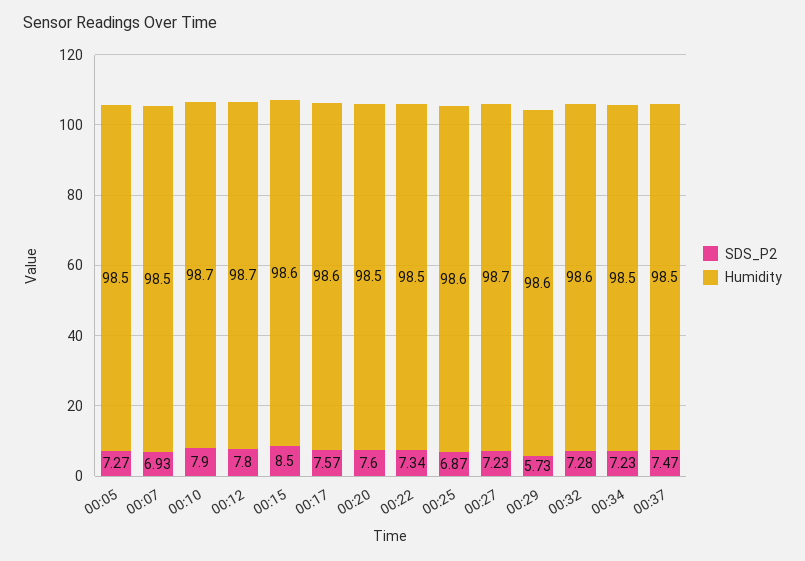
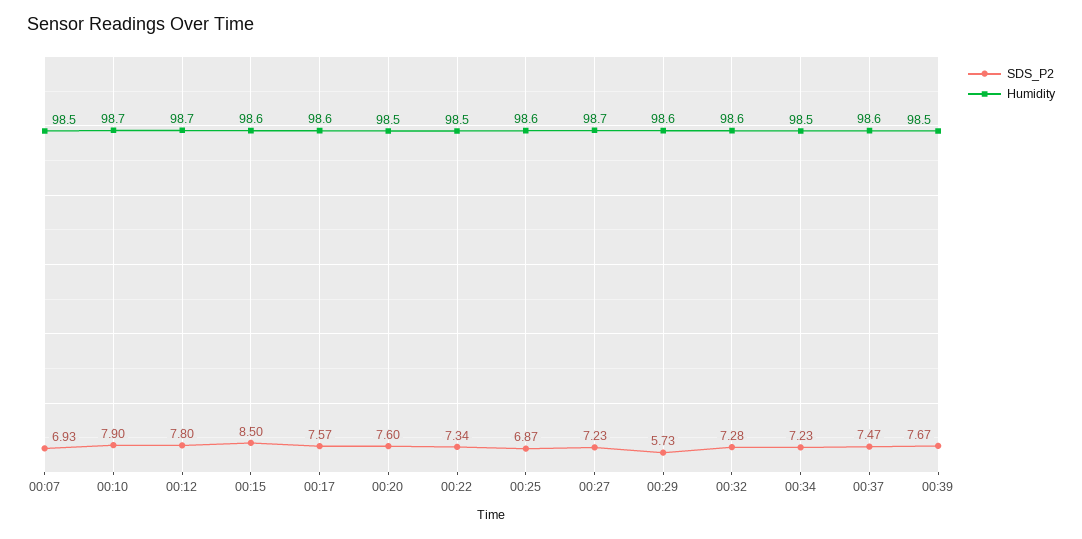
SDS_P2, 00:05: 7.27 -> none
Humidity, 00:05: 98.5 -> none
Humidity, 00:37: 98.5 -> 98.6
SDS_P2, 00:39: none -> 7.67
Humidity, 00:39: none -> 98.5

